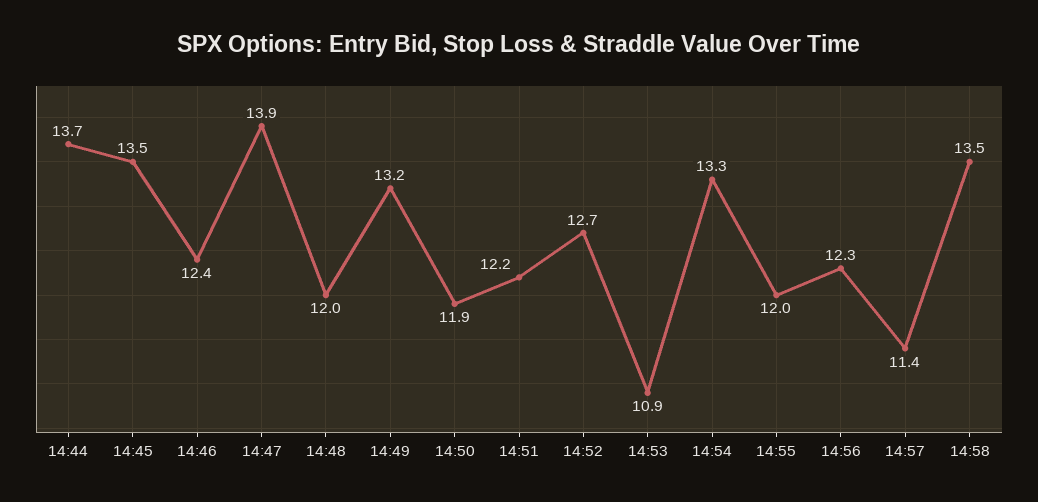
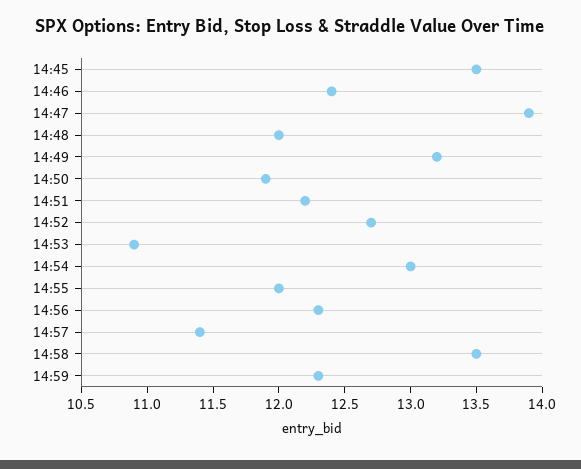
14:44: 13.7 -> none
14:54: 13.3 -> 13
14:59: none -> 12.3

